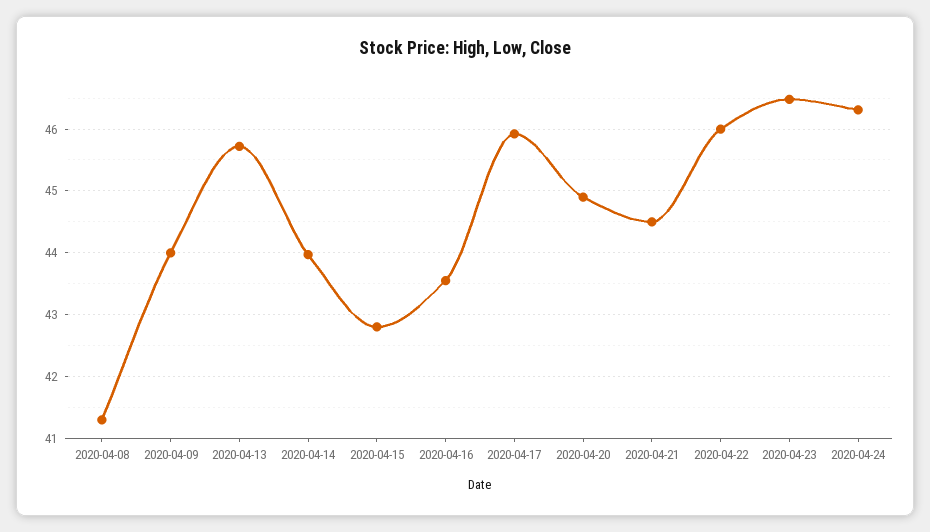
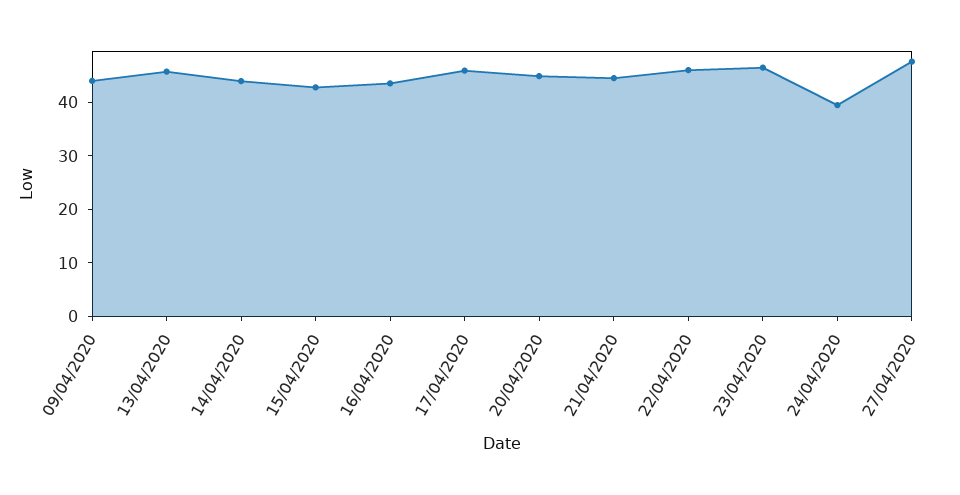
2020-04-08: 41.3 -> none
2020-04-24: 46.3 -> 40
27/04/2020: none -> 48

